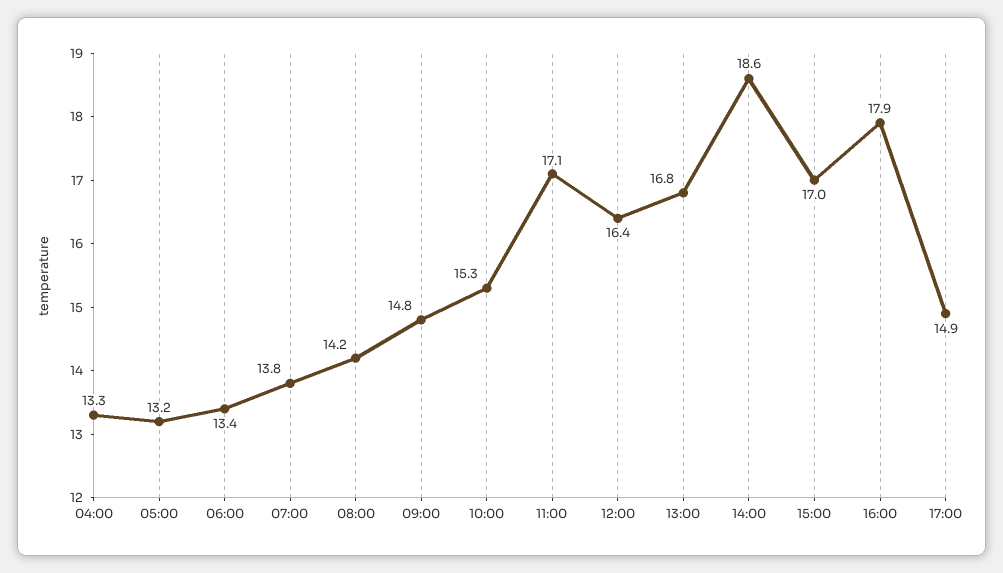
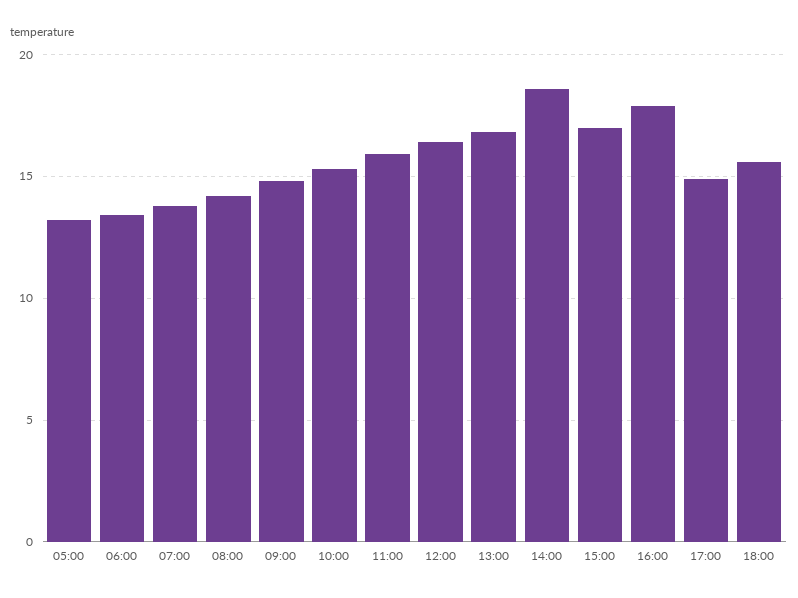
04:00: 13.3 -> none
11:00: 17.1 -> 16
18:00: none -> 15.5

